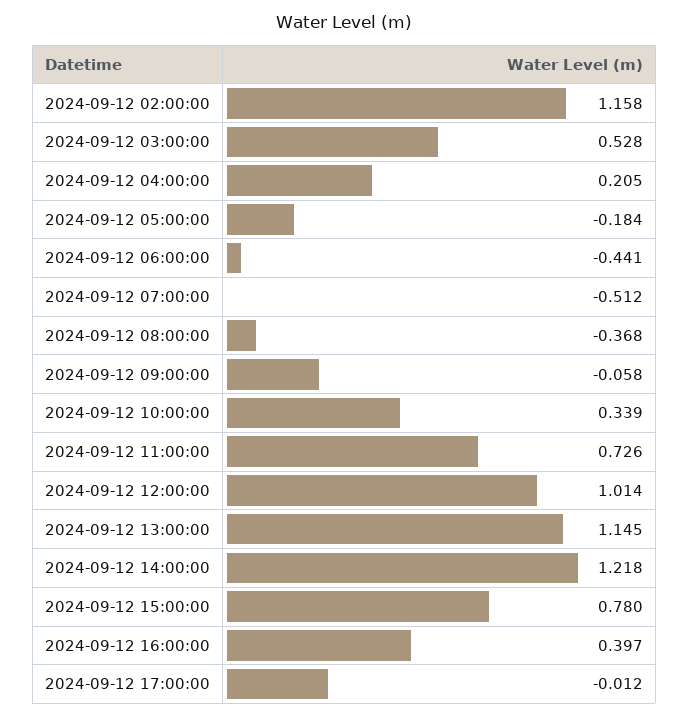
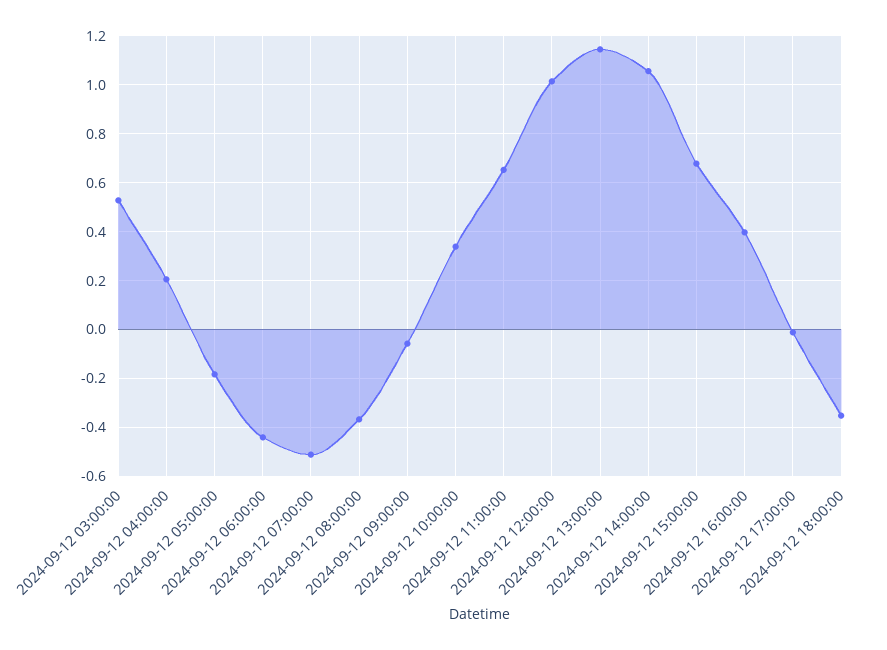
2024-09-12 02:00:00: 1.158 -> none
2024-09-12 11:00:00: 0.726 -> 0.65
2024-09-12 14:00:00: 1.218 -> 1.05
2024-09-12 15:00:00: 0.78 -> 0.675
2024-09-12 18:00:00: none -> -0.35

